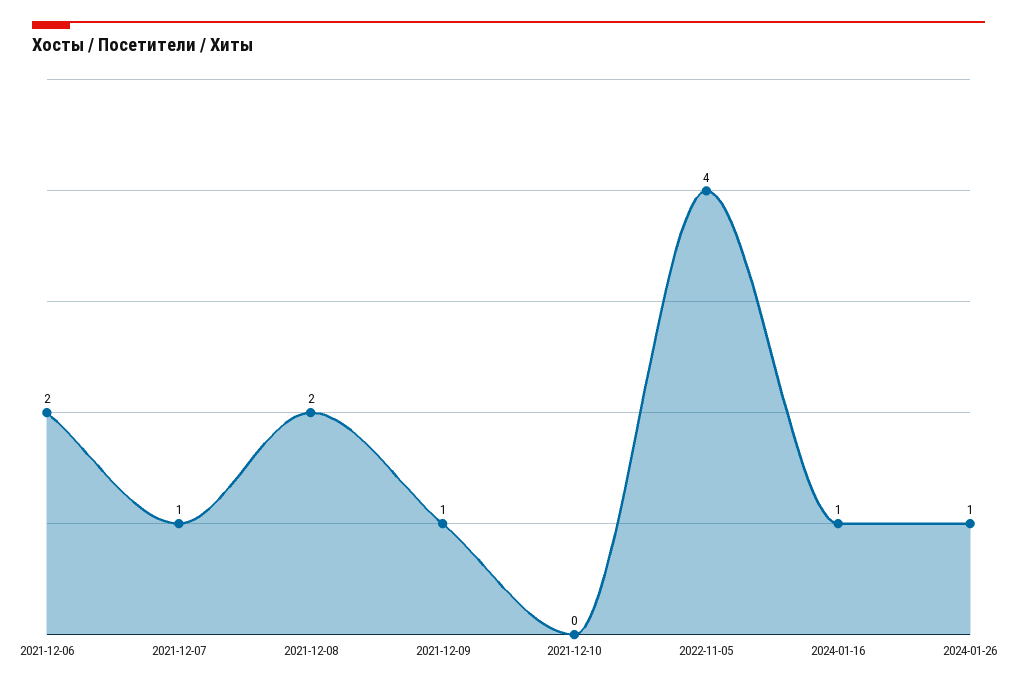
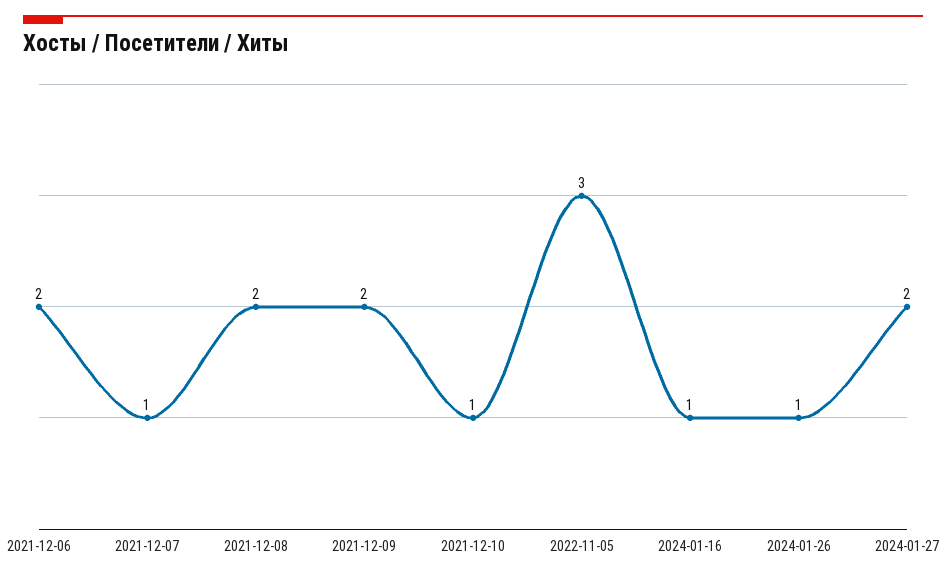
2021-12-09: 1 -> 2
2021-12-10: 0 -> 1
2022-11-05: 4 -> 3
2024-01-27: none -> 2

